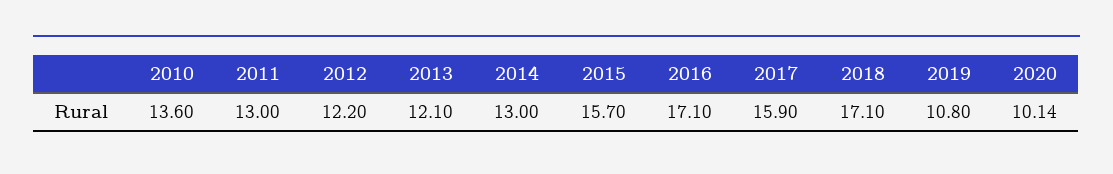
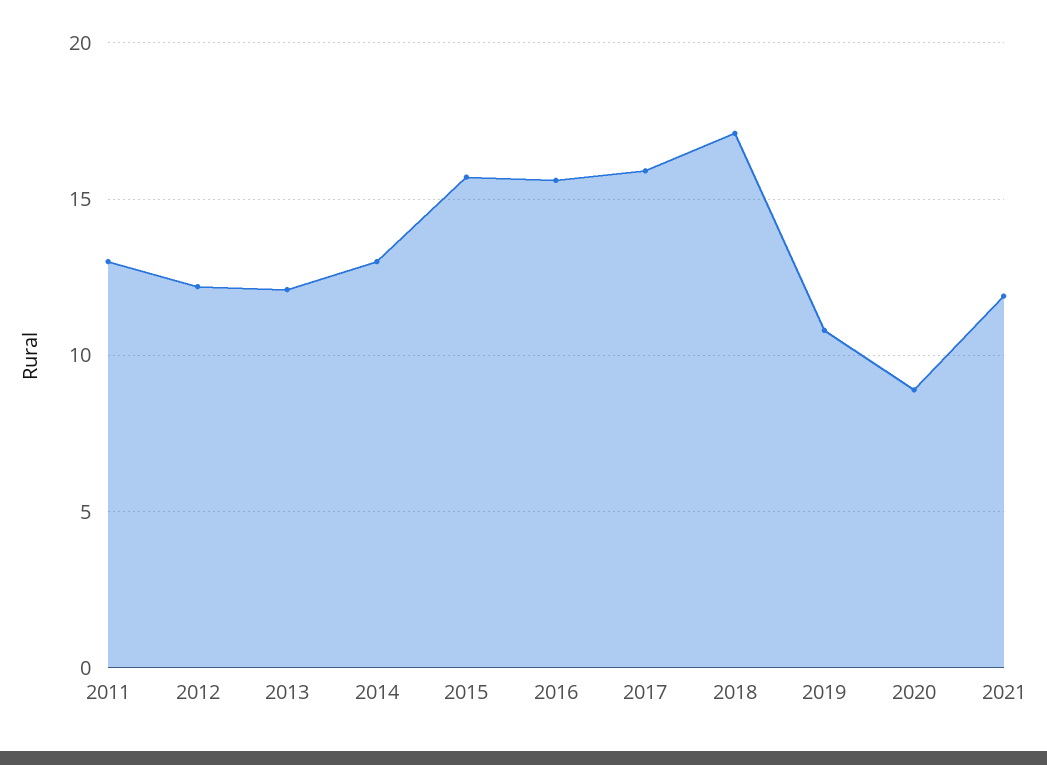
2010: 13.6 -> none
2016: 17.1 -> 15.5
2020: 10.14 -> 9
2021: none -> 12

